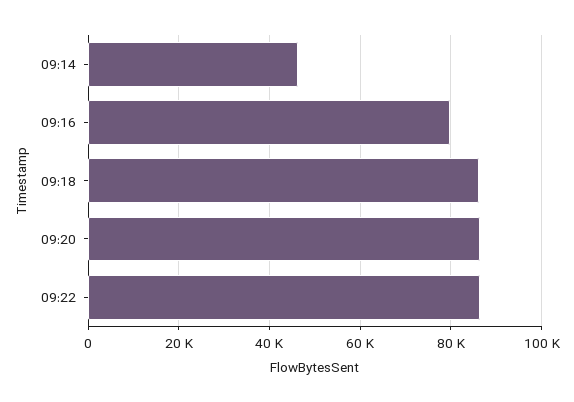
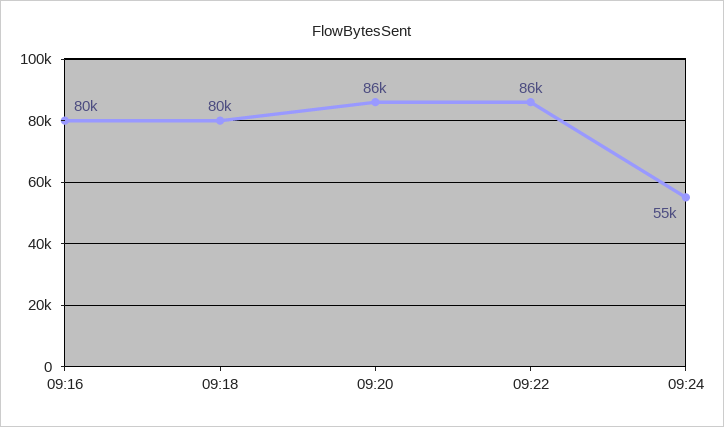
09:14: 46000 -> none
09:18: 86000 -> 80000
09:24: none -> 55000

